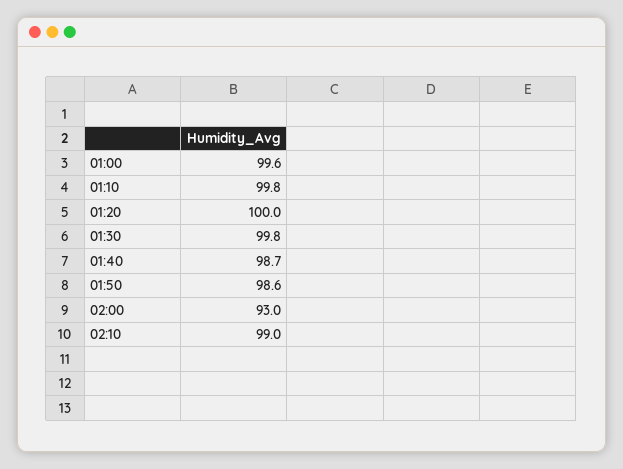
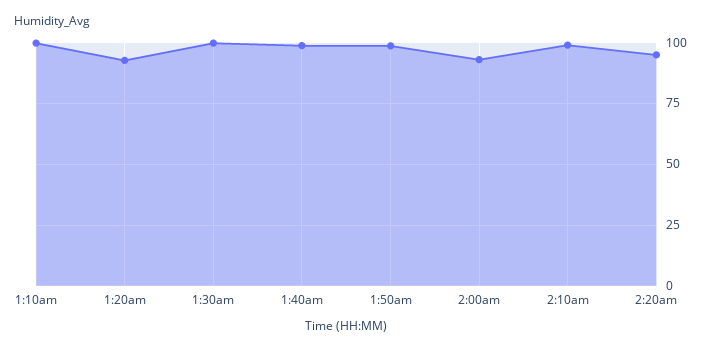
01:00: 99.6 -> none
01:20: 100 -> 92.5
2:20am: none -> 95

